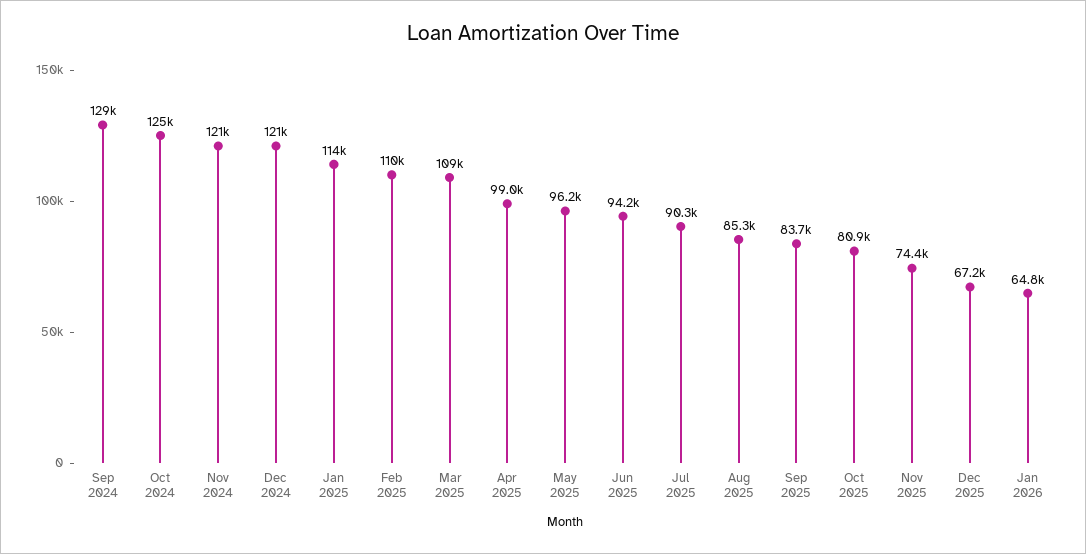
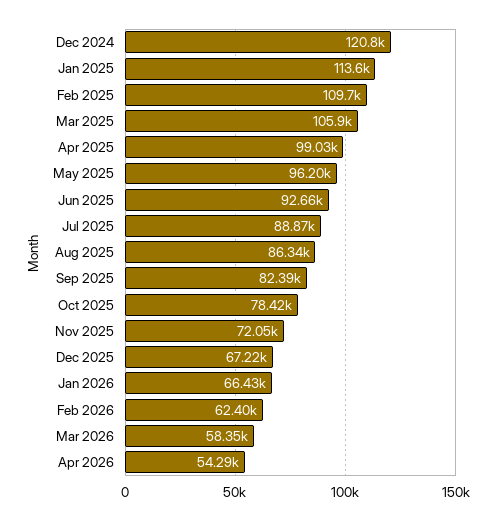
Sep 2024: 129000 -> none
Oct 2024: 125000 -> none
Nov 2024: 121000 -> none
Mar 2025: 109000 -> 105900
Jun 2025: 94200 -> 92660
Jul 2025: 90300 -> 88870
Aug 2025: 85300 -> 86340
Sep 2025: 83700 -> 82390
Oct 2025: 80900 -> 78420
Nov 2025: 74400 -> 72050
Jan 2026: 64800 -> 66430
Feb 2026: none -> 62400
Mar 2026: none -> 58350
Apr 2026: none -> 54290

